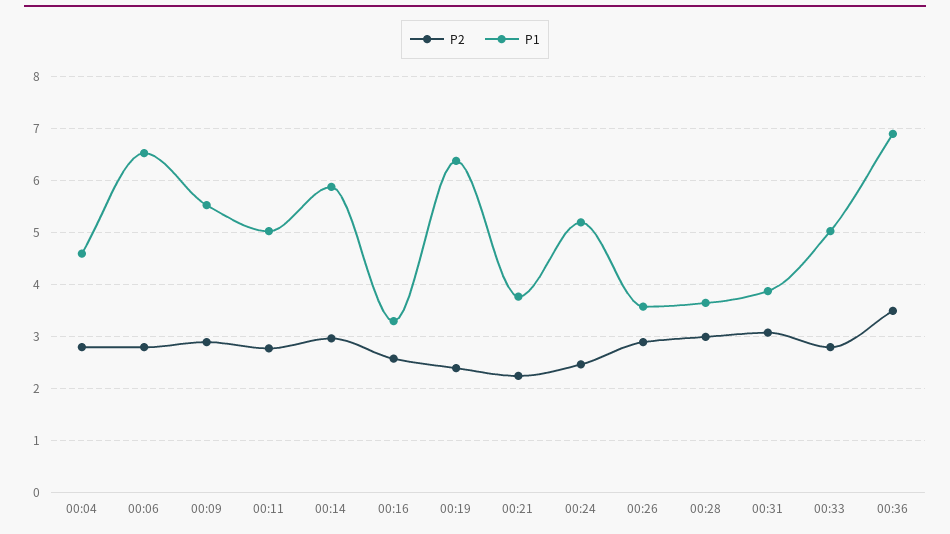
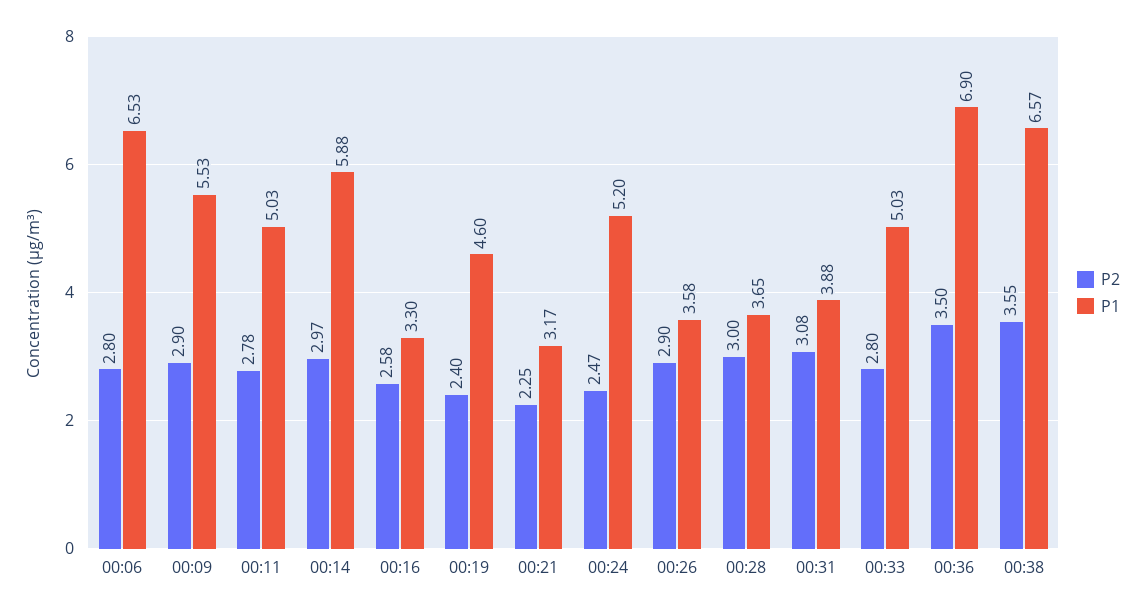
P2, 00:04: 2.8 -> none
P1, 00:04: 4.6 -> none
P1, 00:19: 6.4 -> 4.6
P1, 00:21: 3.8 -> 3.17
P2, 00:38: none -> 3.55
P1, 00:38: none -> 6.57

